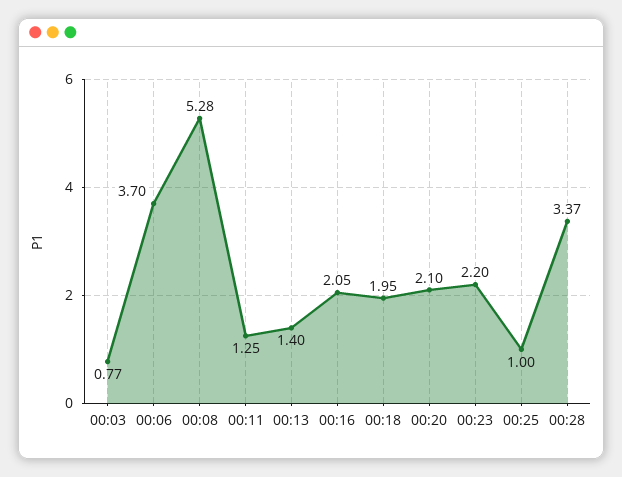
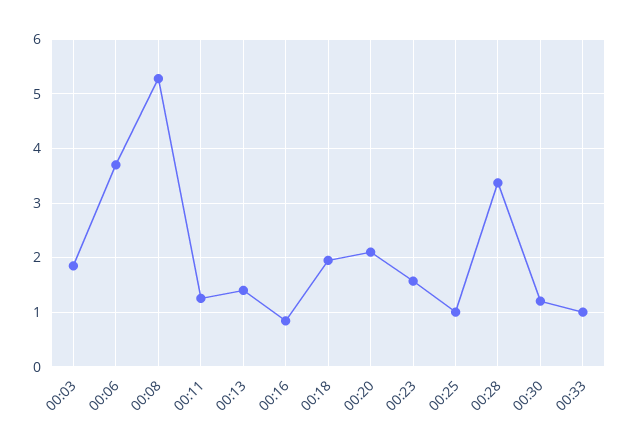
00:03: 0.77 -> 1.8
00:16: 2.05 -> 0.8
00:23: 2.2 -> 1.6
00:30: none -> 1.2
00:33: none -> 1

